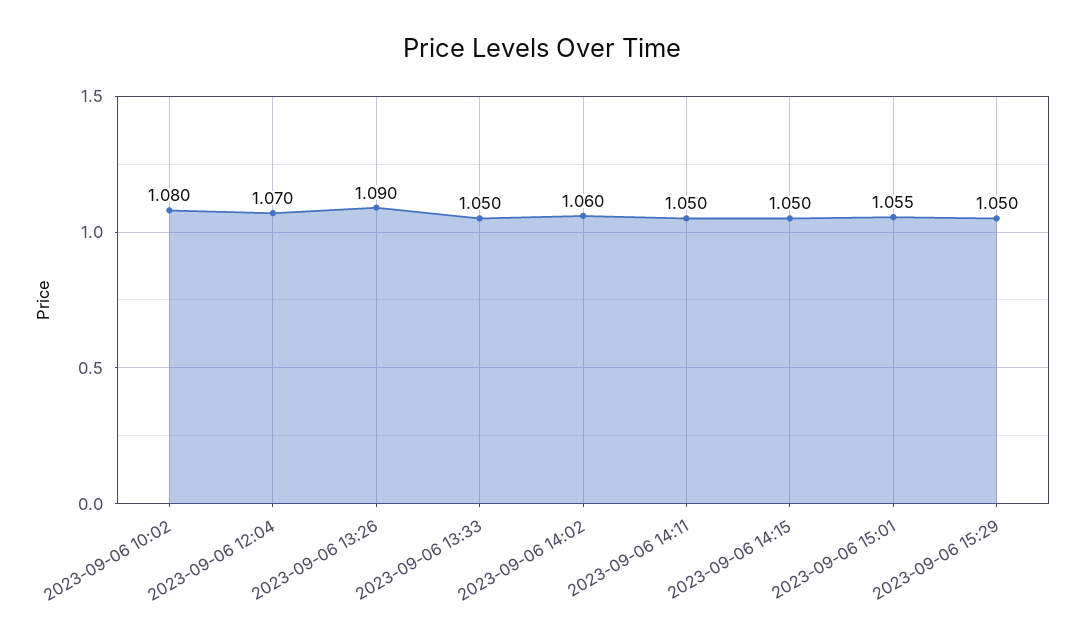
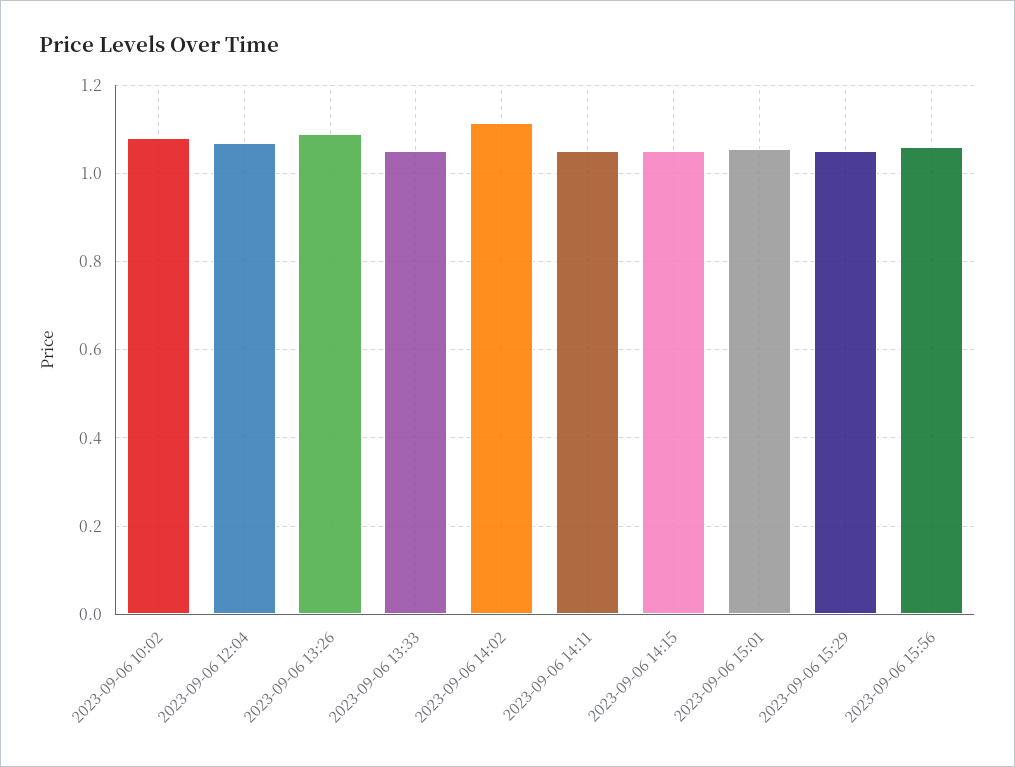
2023-09-06 14:02: 1.06 -> 1.12
2023-09-06 15:56: none -> 1.06

